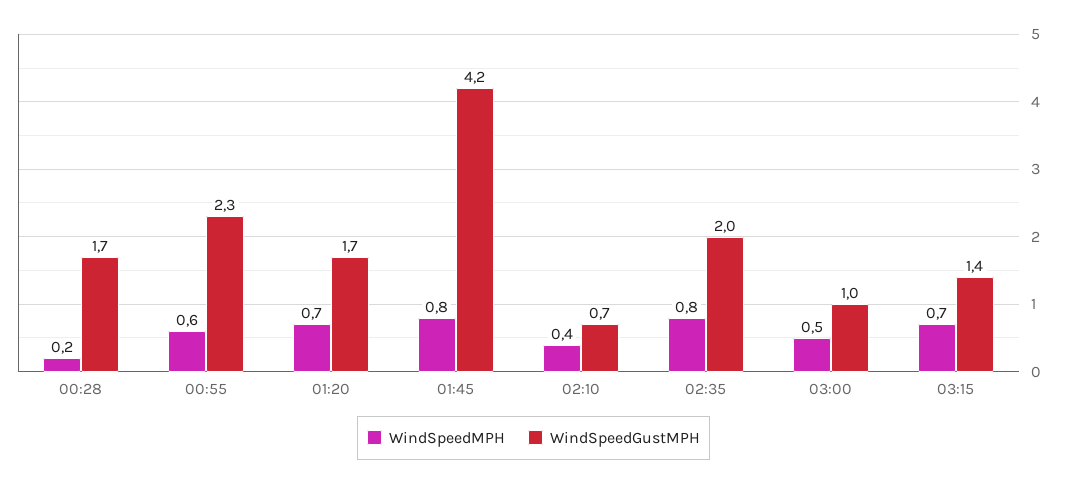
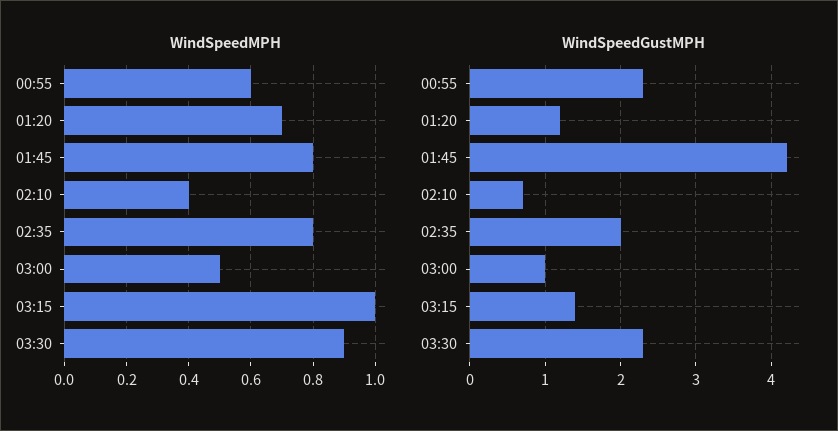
WindSpeedMPH, 00:28: 0.2 -> none
WindSpeedGustMPH, 00:28: 1.7 -> none
WindSpeedGustMPH, 01:20: 1.7 -> 1.2
WindSpeedMPH, 03:15: 0.7 -> 1
WindSpeedMPH, 03:30: none -> 0.9
WindSpeedGustMPH, 03:30: none -> 2.3

